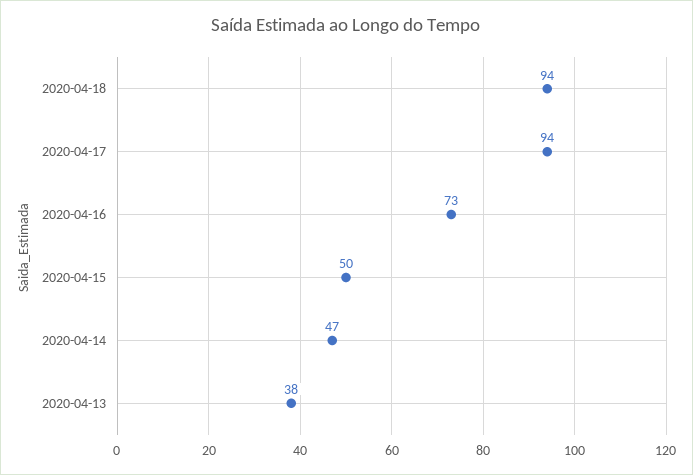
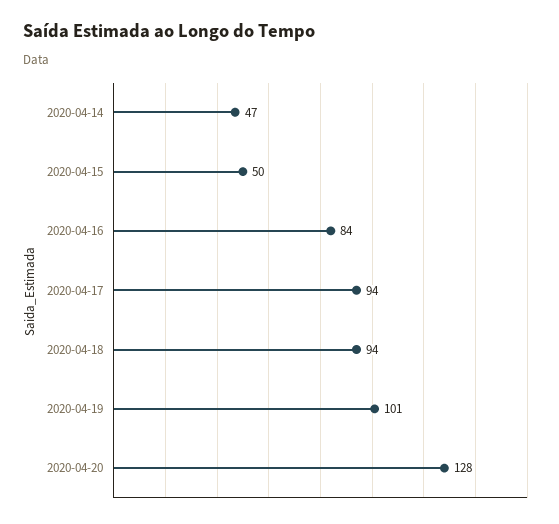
2020-04-16: 73 -> 84
2020-04-13: 38 -> none
2020-04-19: none -> 101
2020-04-20: none -> 128

